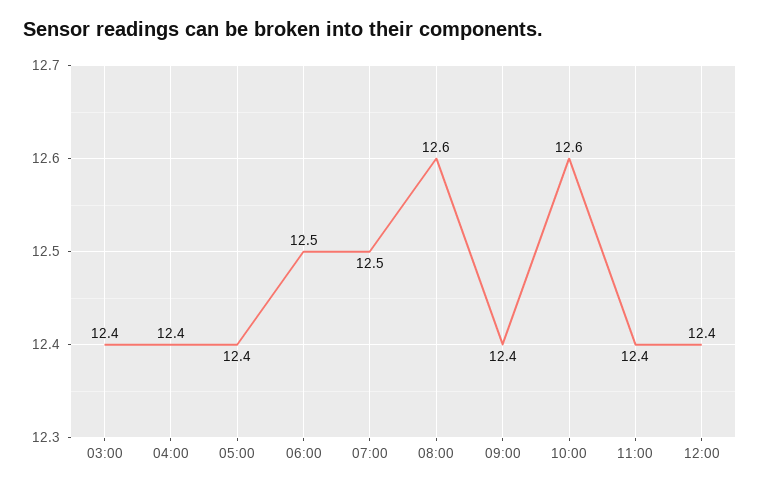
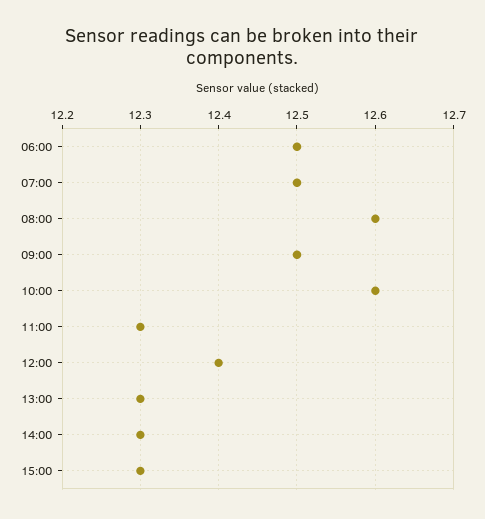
03:00: 12.4 -> none
04:00: 12.4 -> none
05:00: 12.4 -> none
09:00: 12.4 -> 12.5
11:00: 12.4 -> 12.3
13:00: none -> 12.3
14:00: none -> 12.3
15:00: none -> 12.3

